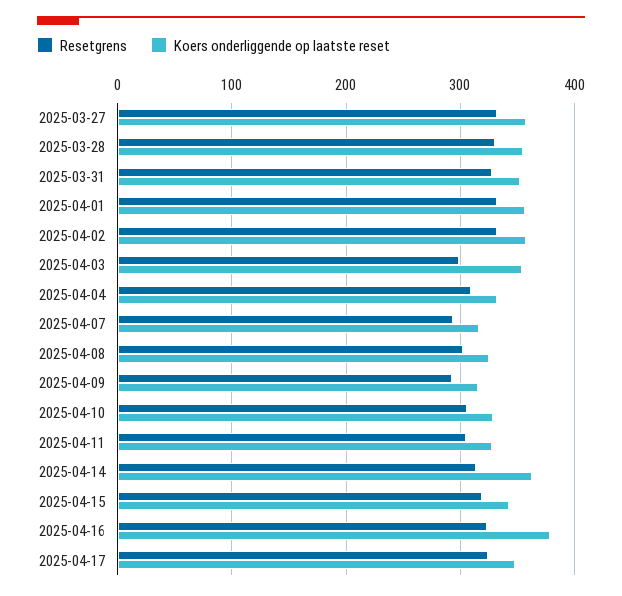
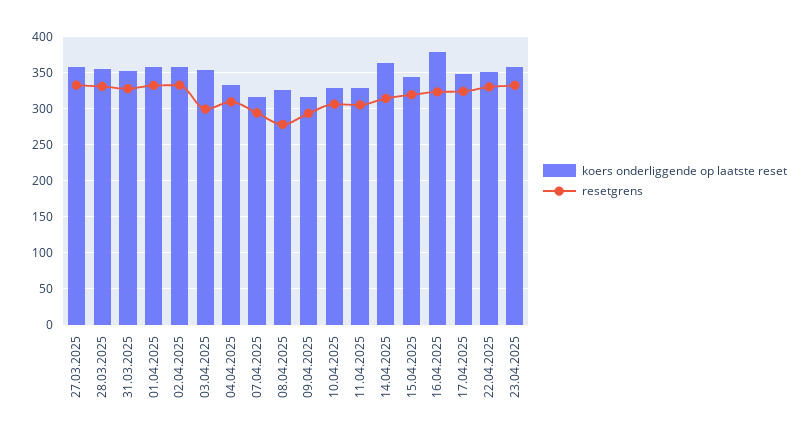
Resetgrens, 2025-04-08: 300 -> 280
Koers onderliggende op laatste reset, 22.04.2025: none -> 350
Resetgrens, 22.04.2025: none -> 330
Koers onderliggende op laatste reset, 23.04.2025: none -> 360
Resetgrens, 23.04.2025: none -> 330

